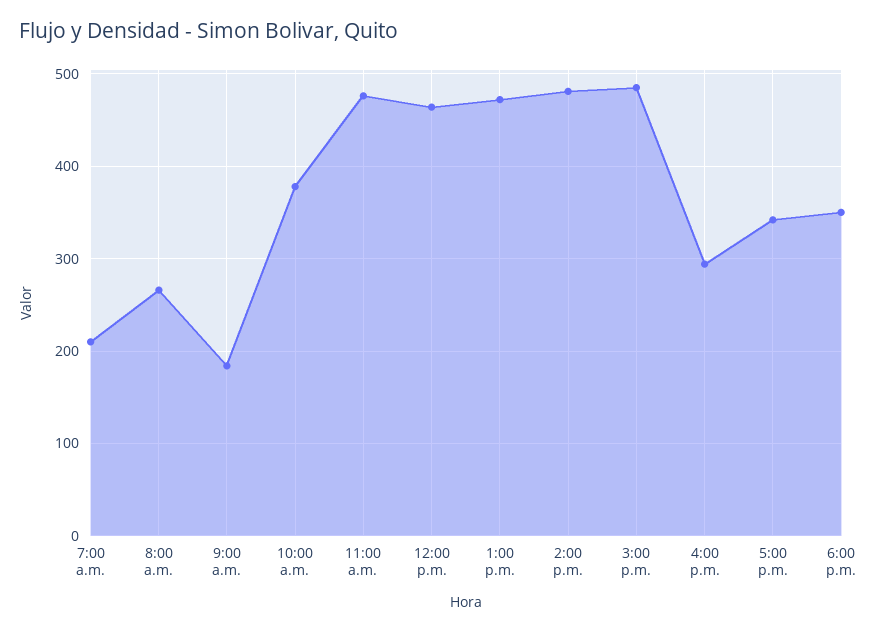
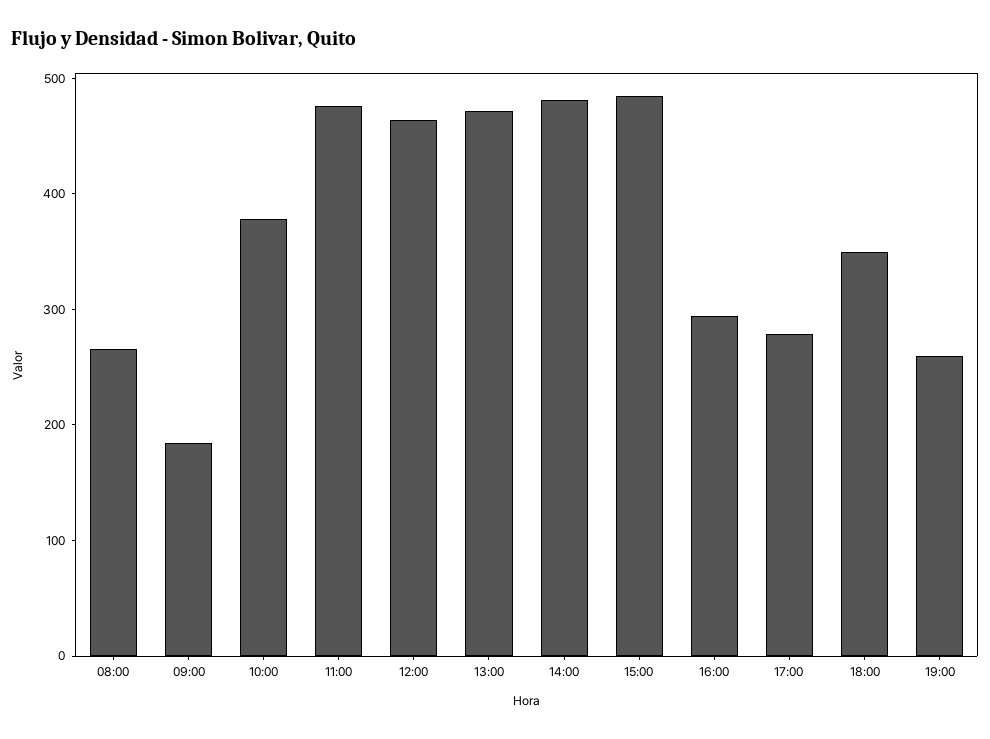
7:00 a.m.: 210 -> none
5:00 p.m.: 340 -> 280
19:00: none -> 260

